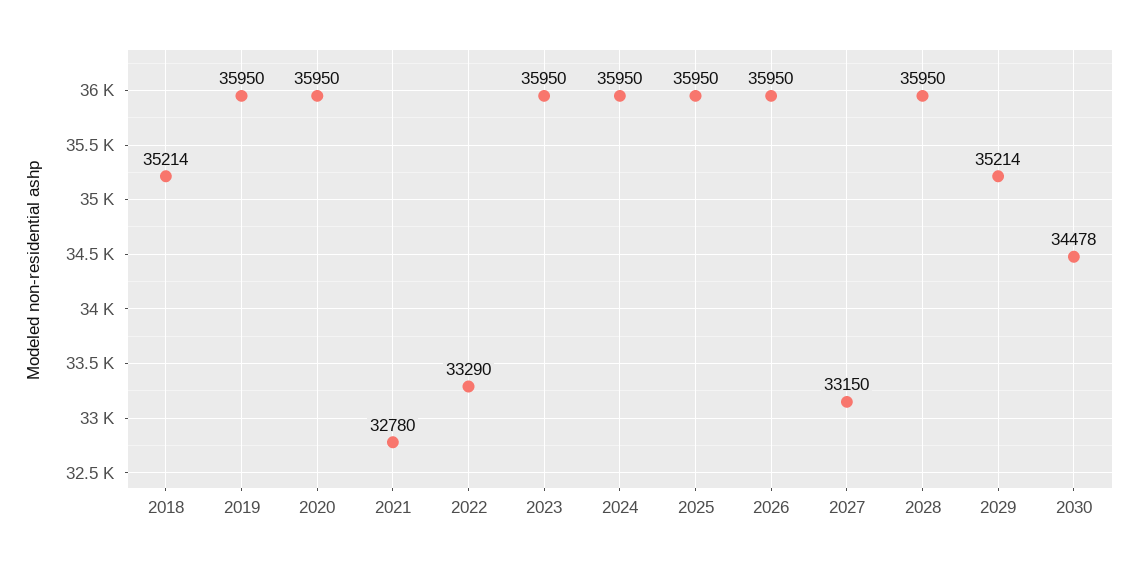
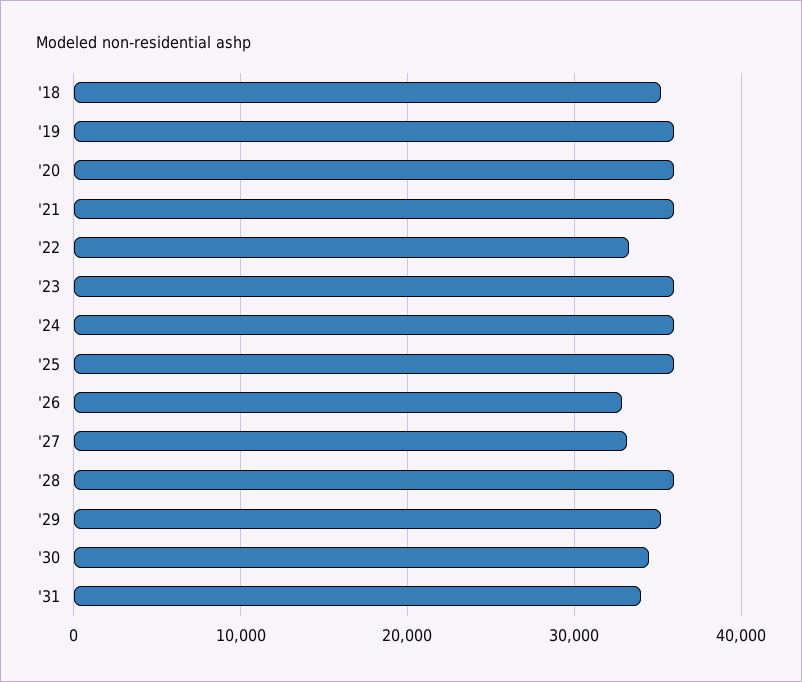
2021: 32780 -> 36000
2026: 35950 -> 33000
'31: none -> 34000

